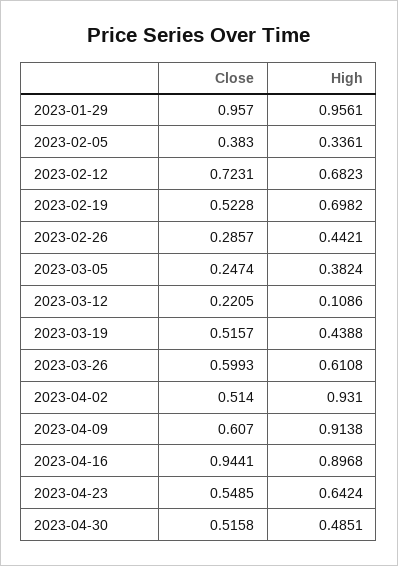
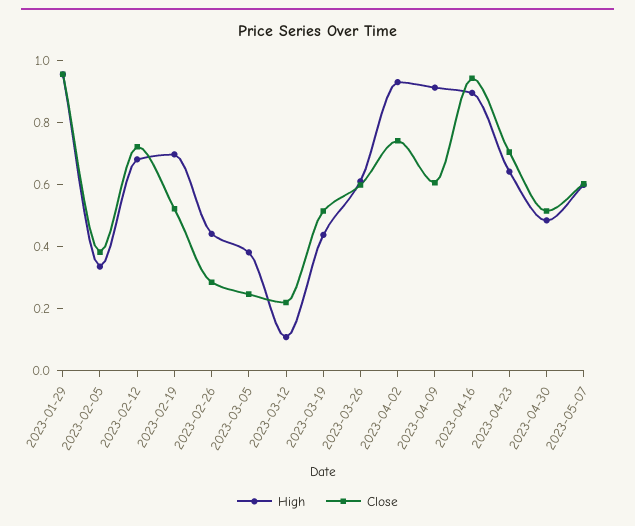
Close, 2023-04-02: 0.514 -> 0.75
Close, 2023-04-23: 0.5485 -> 0.7
High, 2023-05-07: none -> 0.6
Close, 2023-05-07: none -> 0.6

